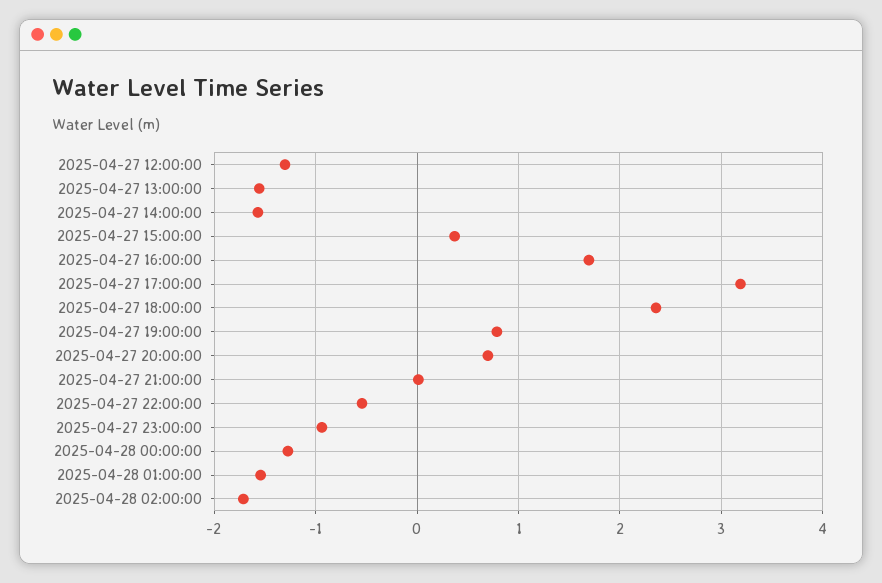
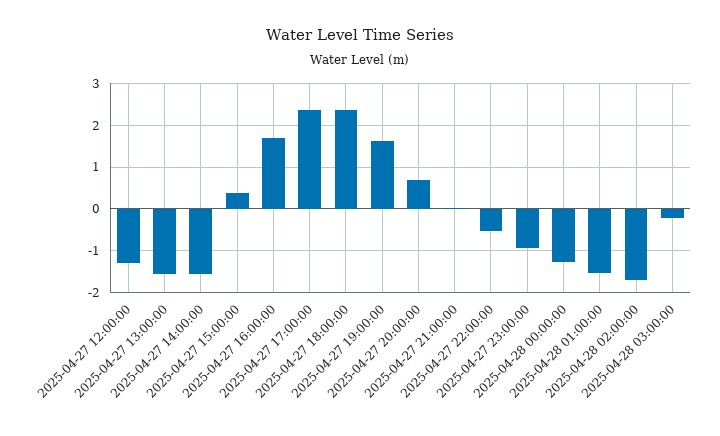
2025-04-27 17:00:00: 3.2 -> 2.4
2025-04-27 19:00:00: 0.8 -> 1.6
2025-04-28 03:00:00: none -> -0.2

